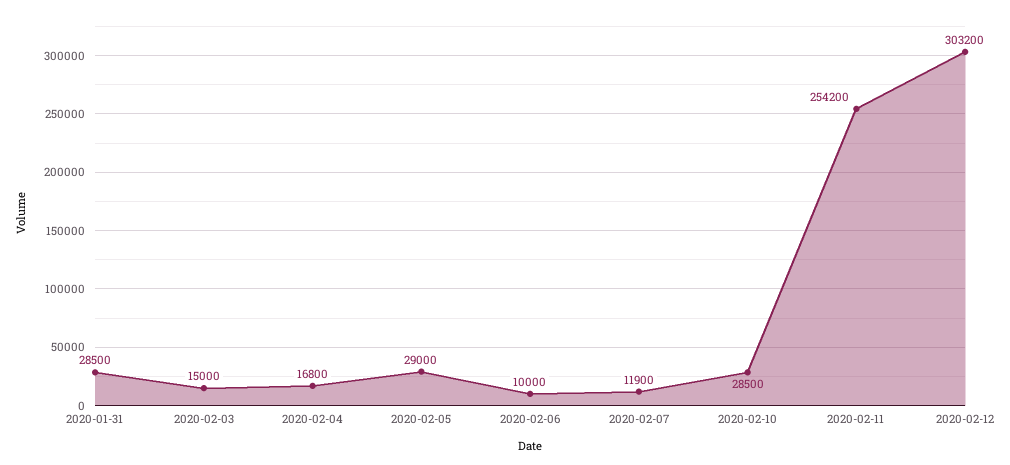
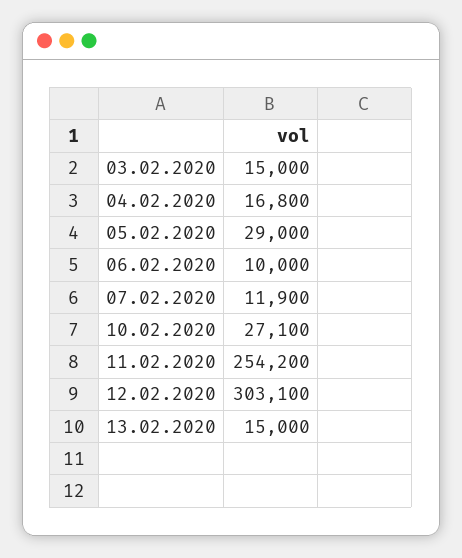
2020-01-31: 28500 -> none
2020-02-10: 28500 -> 27100
2020-02-12: 303200 -> 303100
13.02.2020: none -> 15000

